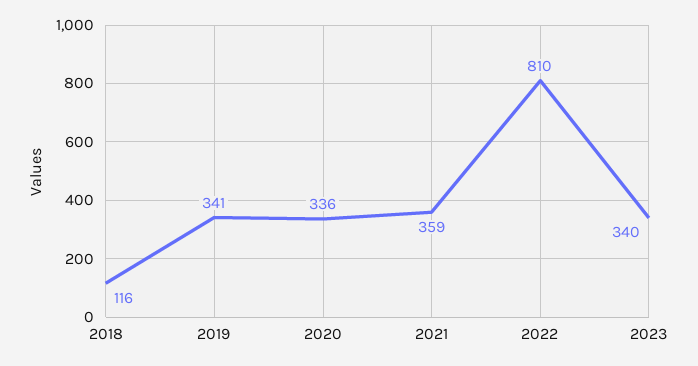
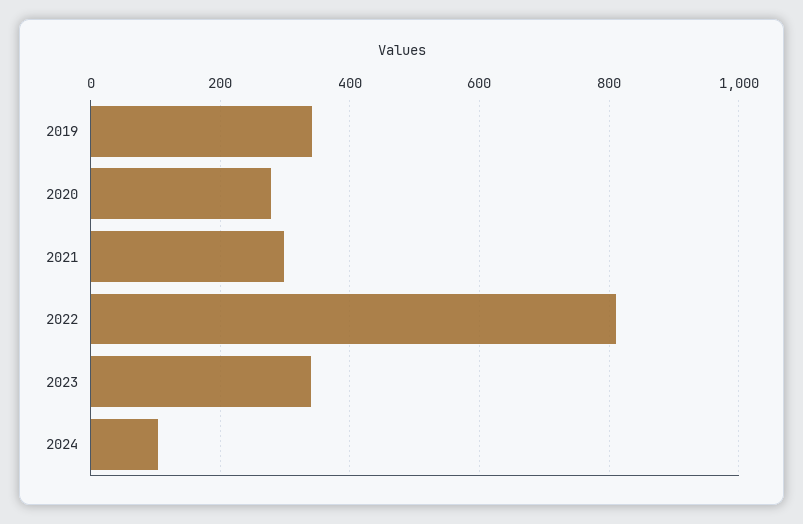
2018: 116 -> none
2020: 336 -> 280
2021: 359 -> 300
2024: none -> 100

